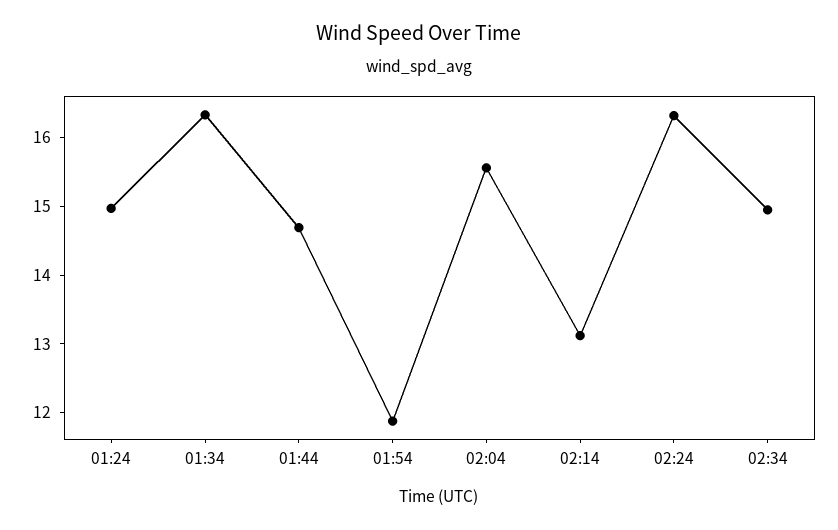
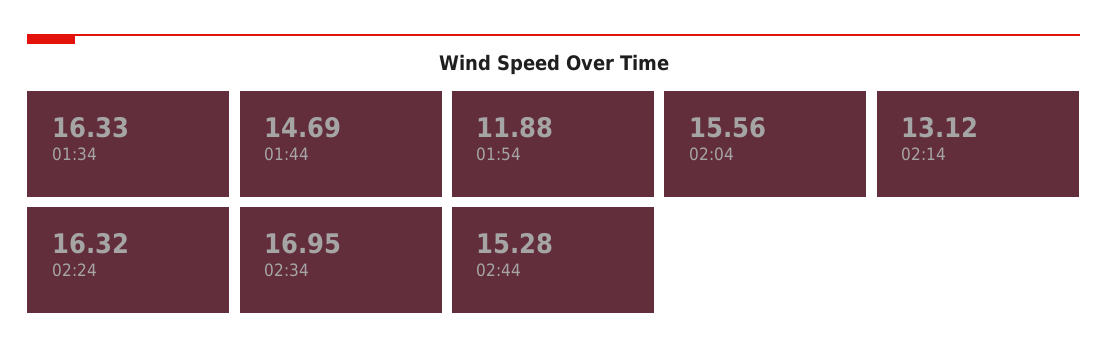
01:24: 15 -> none
02:34: 15 -> 16.95
02:44: none -> 15.28

